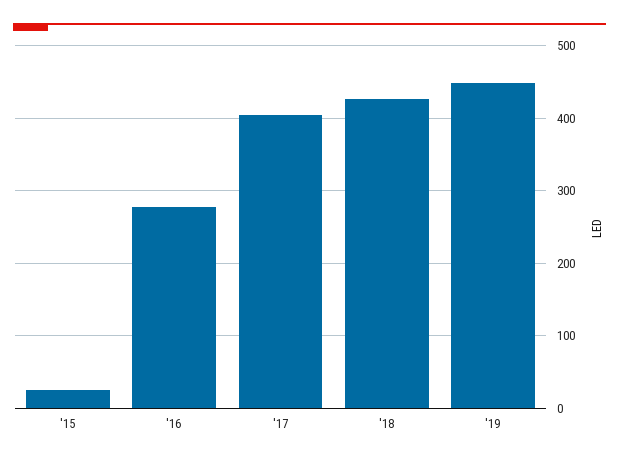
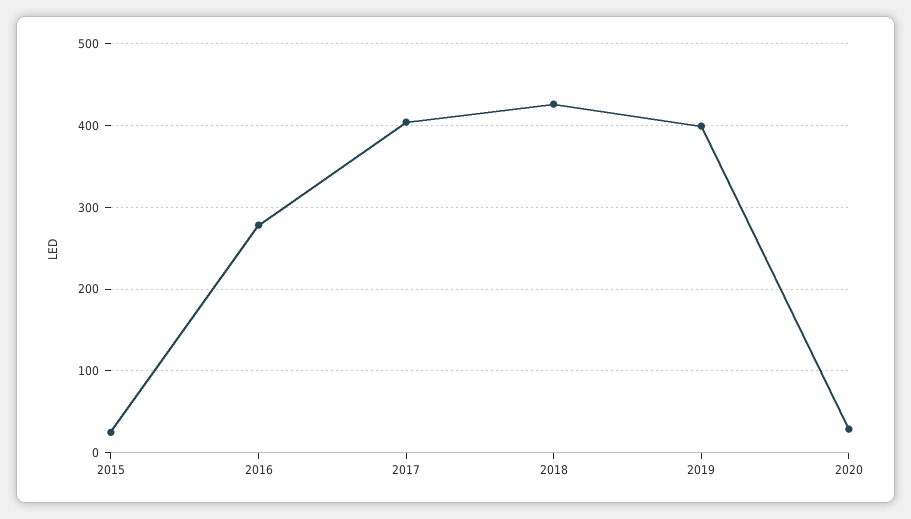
'19: 450 -> 400
2020: none -> 30

